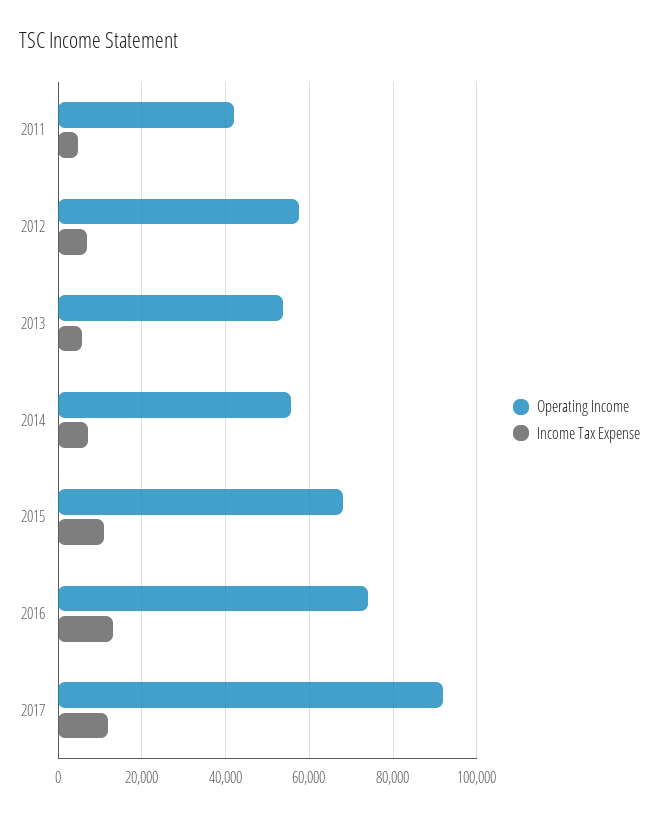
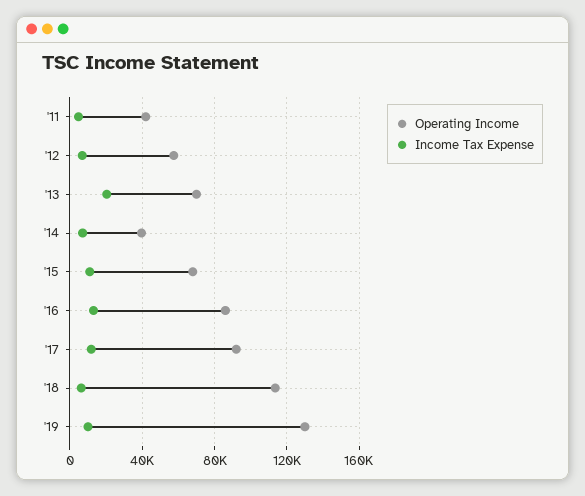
Operating Income, 2013: 54000 -> 70000
Income Tax Expense, 2013: 6000 -> 20000
Operating Income, 2014: 56000 -> 40000
Operating Income, 2016: 74000 -> 85000
Operating Income, '18: none -> 115000
Income Tax Expense, '18: none -> 5000
Operating Income, '19: none -> 130000
Income Tax Expense, '19: none -> 10000

